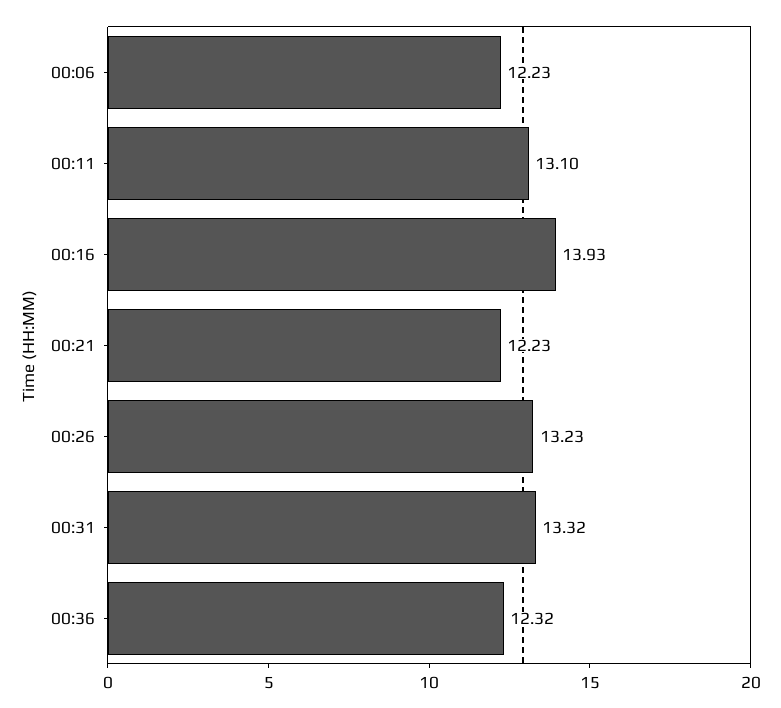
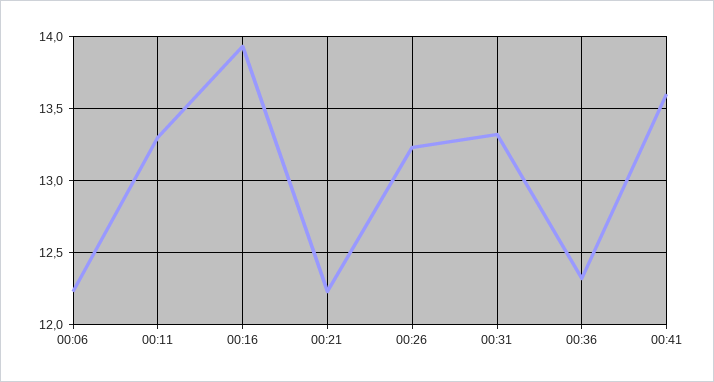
00:11: 13.1 -> 13.3
00:41: none -> 13.6

